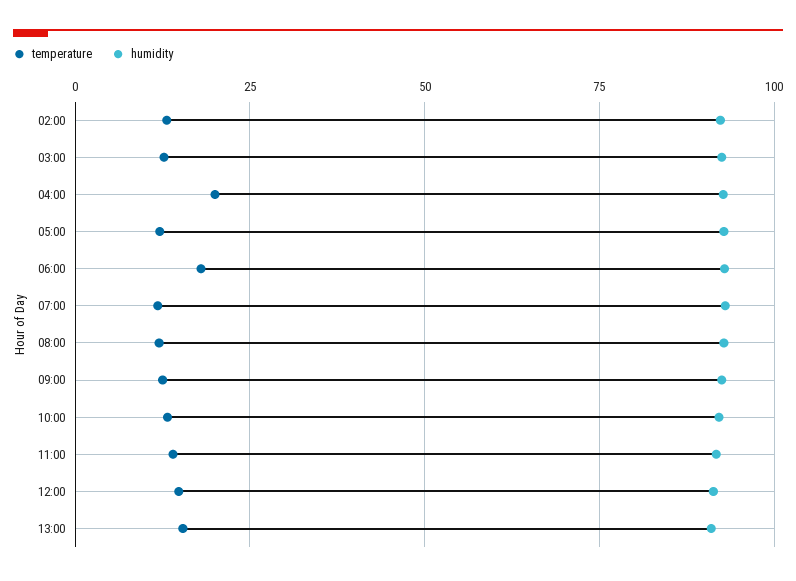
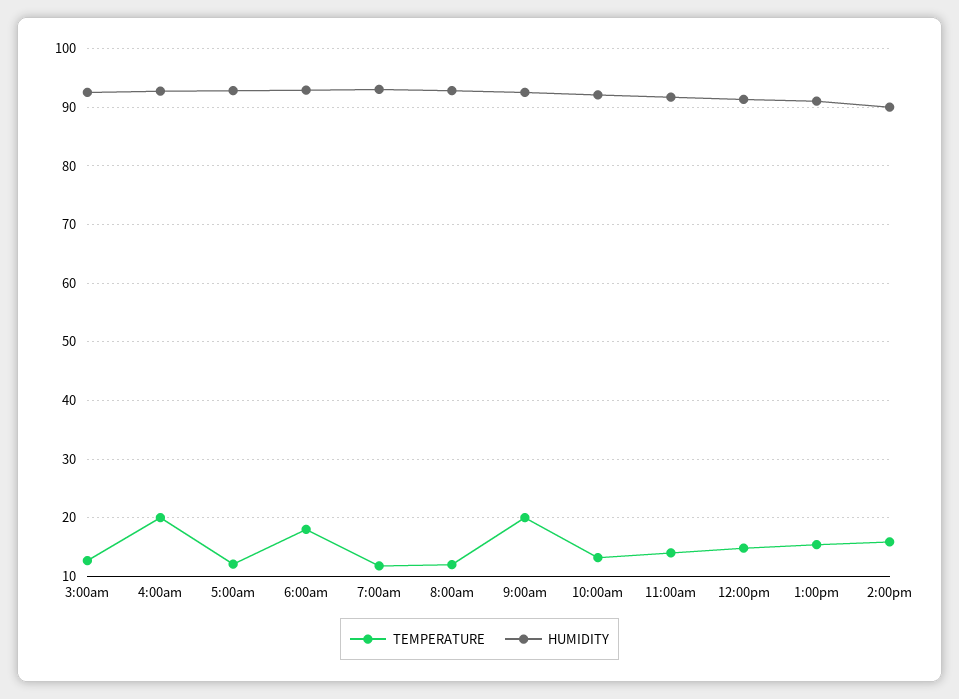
temperature, 02:00: 12.5 -> none
humidity, 02:00: 92.5 -> none
temperature, 09:00: 12.5 -> 20
temperature, 2:00pm: none -> 16
humidity, 2:00pm: none -> 90

